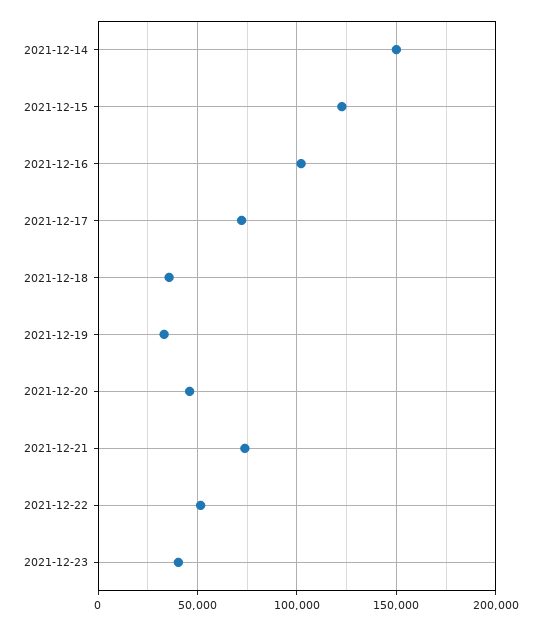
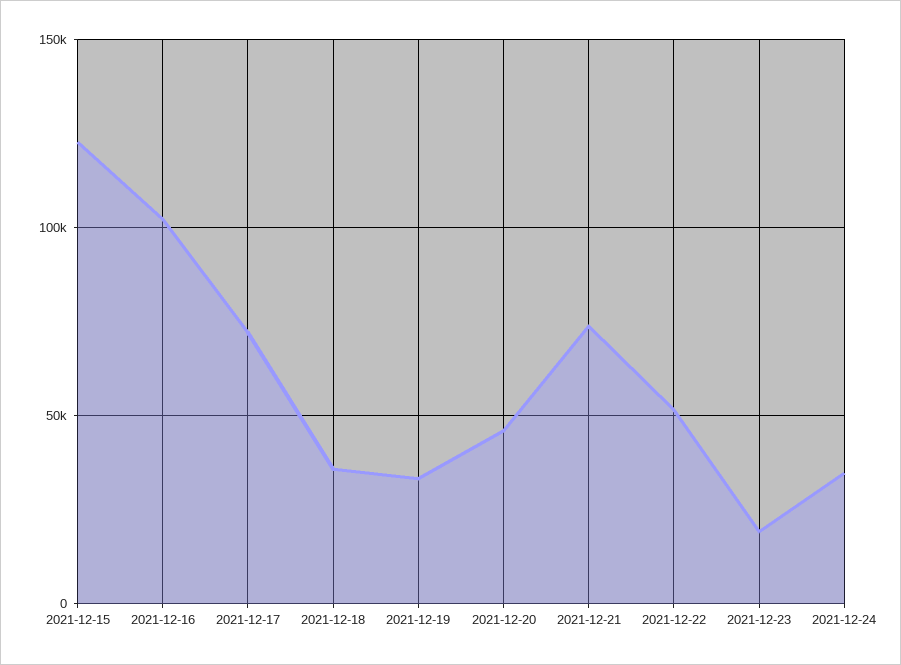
2021-12-14: 150000 -> none
2021-12-23: 40000 -> 20000
2021-12-24: none -> 35000

